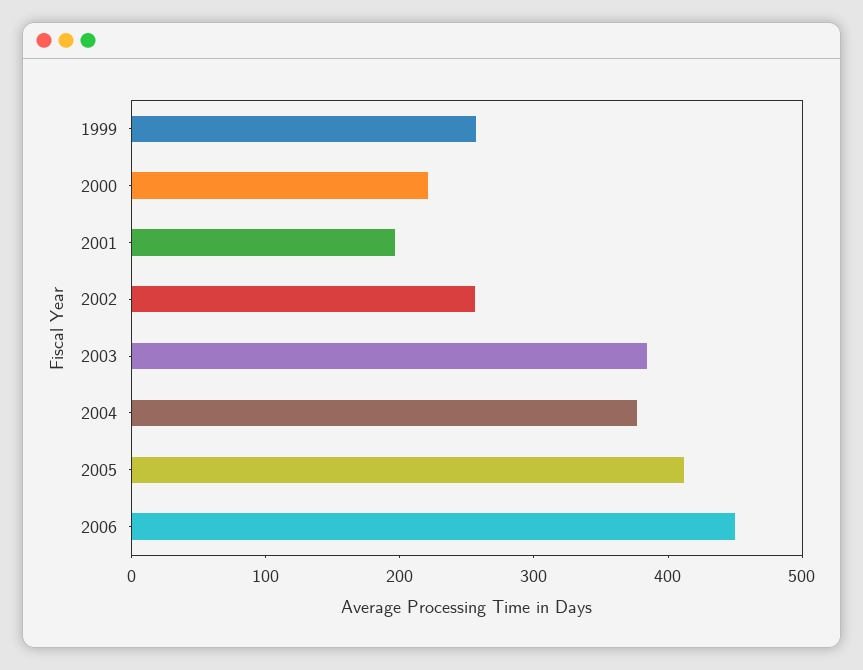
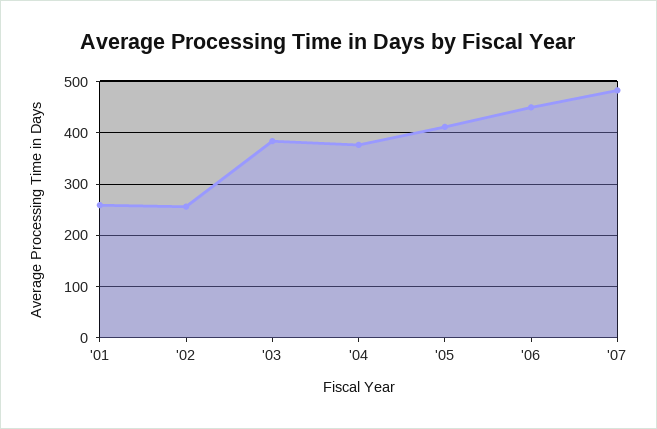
1999: 260 -> none
2000: 220 -> none
2001: 200 -> 260
'07: none -> 480

